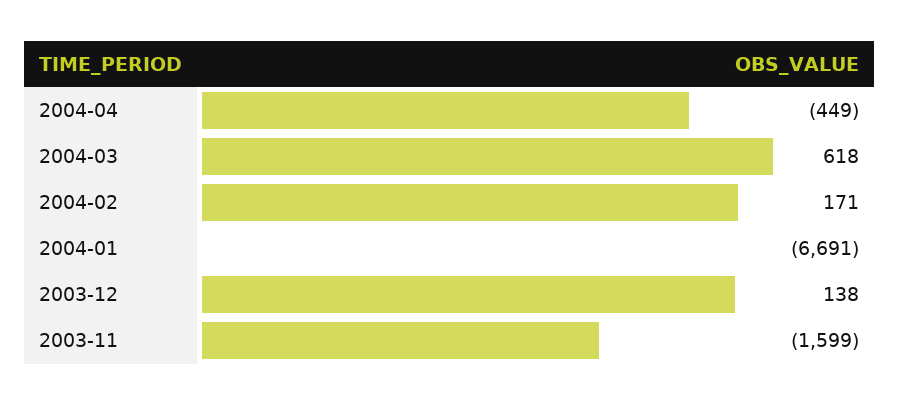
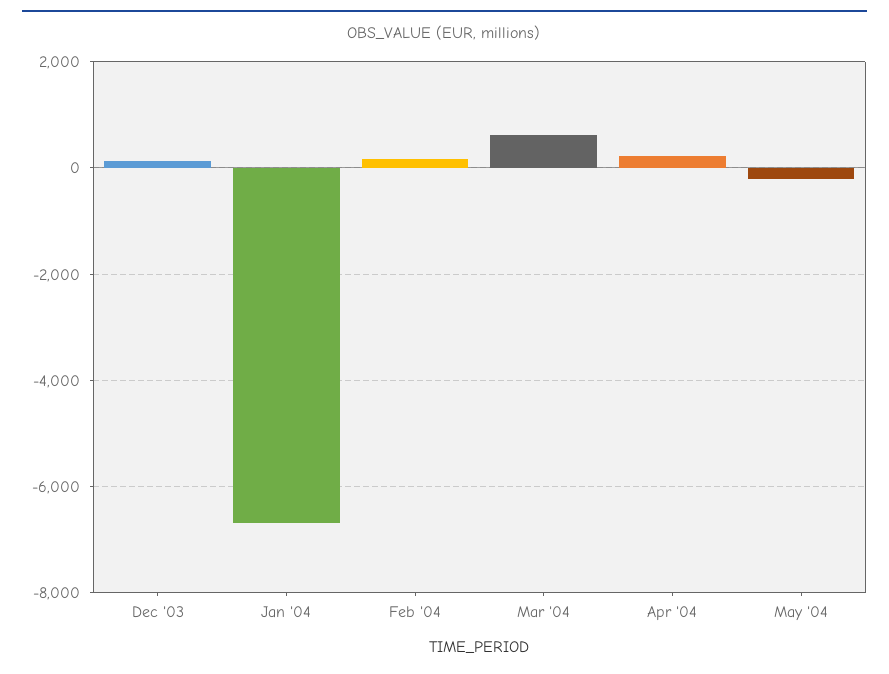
2004-04: -449 -> 200
2003-11: -1599 -> none
May '04: none -> -200

